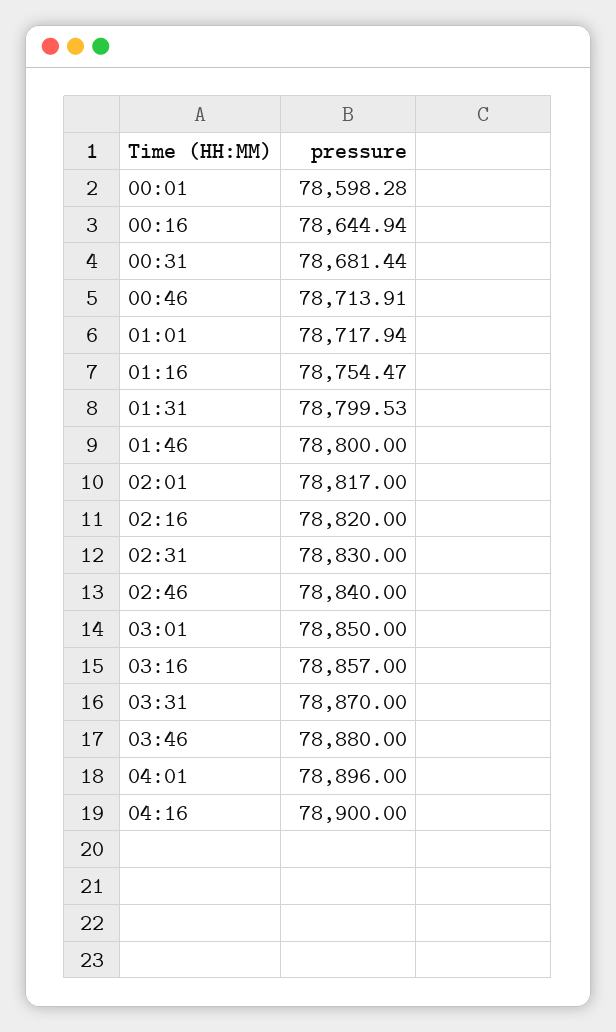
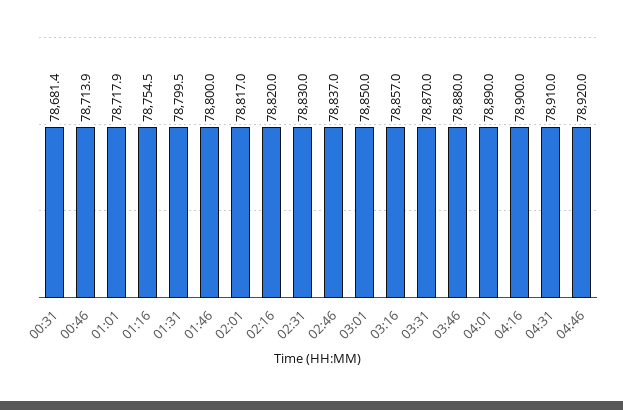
00:01: 78598.28 -> none
00:16: 78644.94 -> none
02:46: 78840 -> 78837
04:01: 78896 -> 78890
04:31: none -> 78910
04:46: none -> 78920

